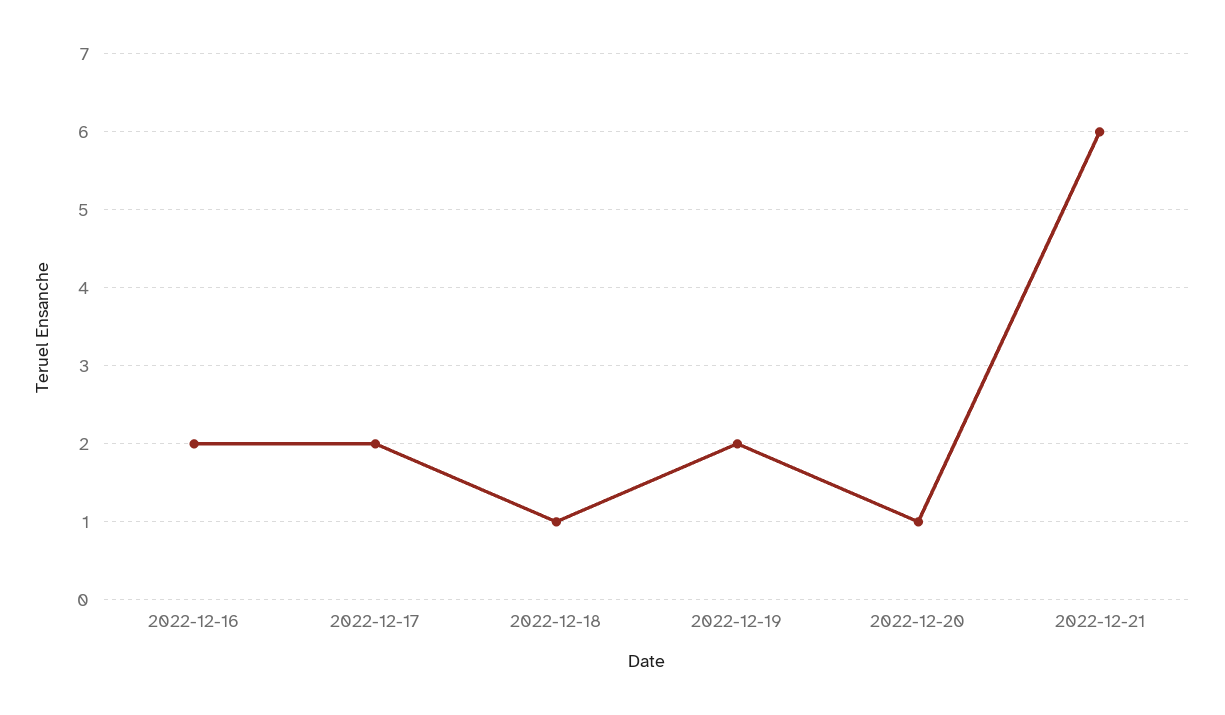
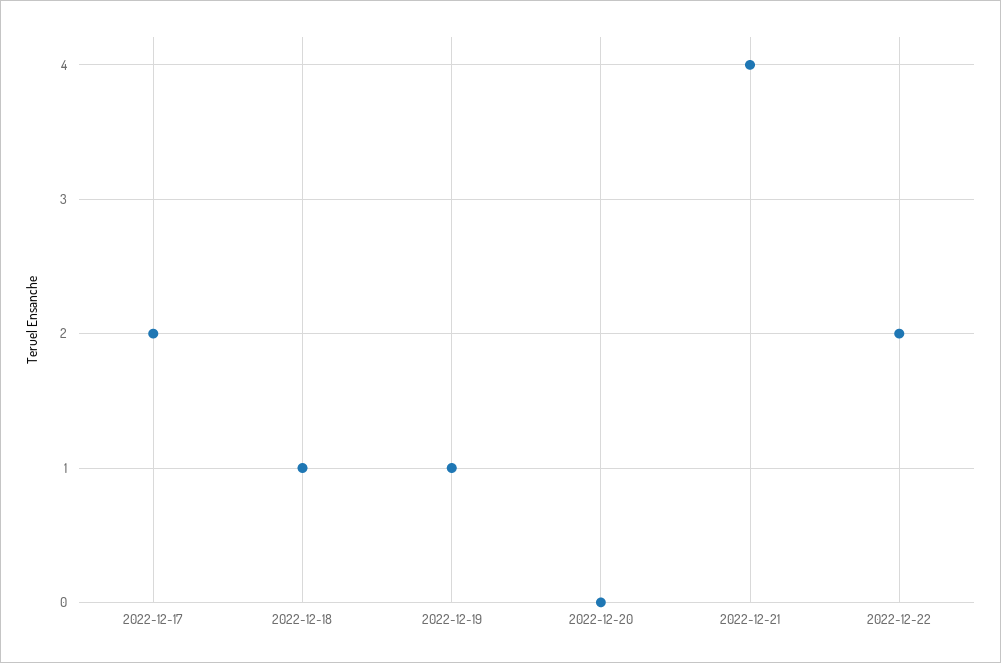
2022-12-16: 2 -> none
2022-12-19: 2 -> 1
2022-12-20: 1 -> 0
2022-12-21: 6 -> 4
2022-12-22: none -> 2

